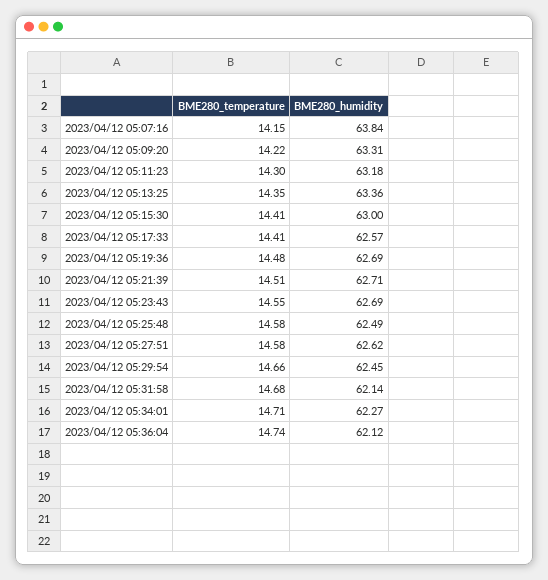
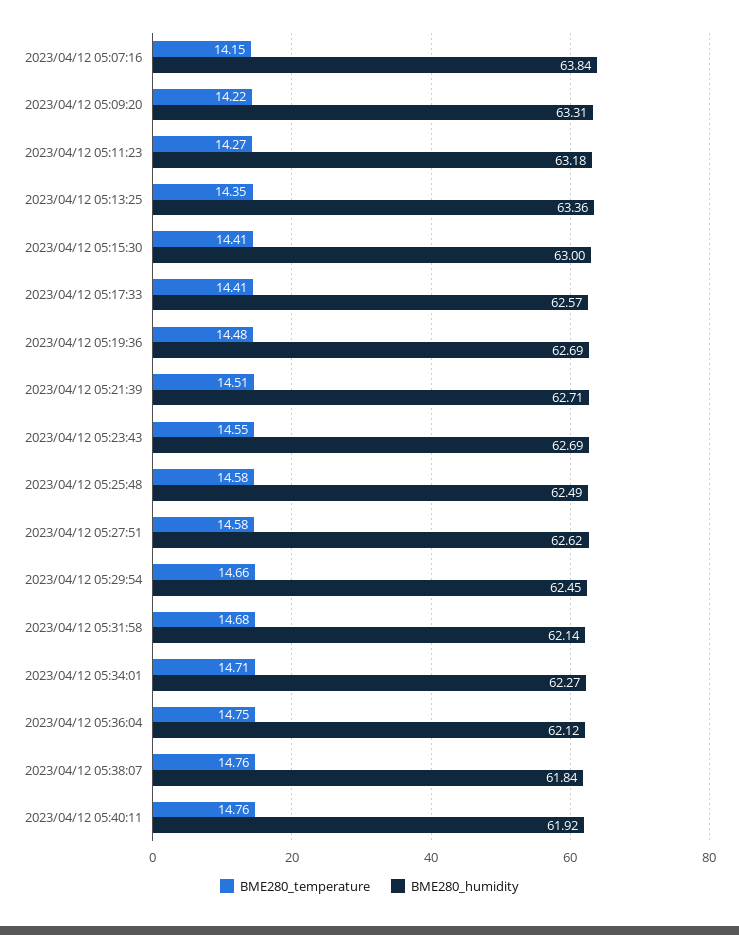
BME280_temperature, 2023/04/12 05:11:23: 14.3 -> 14.27
BME280_temperature, 2023/04/12 05:36:04: 14.74 -> 14.75
BME280_temperature, 2023/04/12 05:38:07: none -> 14.76
BME280_humidity, 2023/04/12 05:38:07: none -> 61.84
BME280_temperature, 2023/04/12 05:40:11: none -> 14.76
BME280_humidity, 2023/04/12 05:40:11: none -> 61.92

